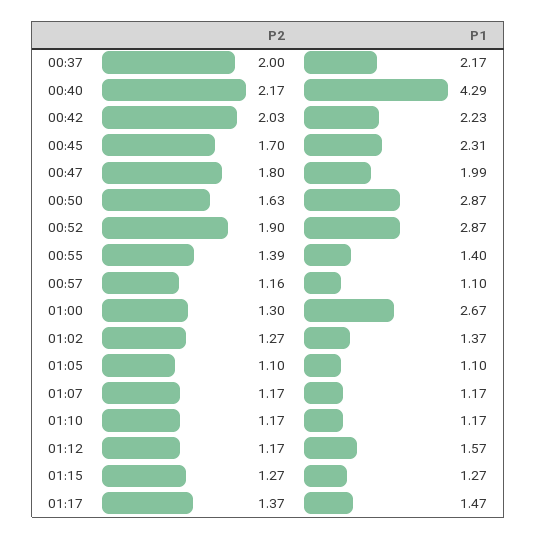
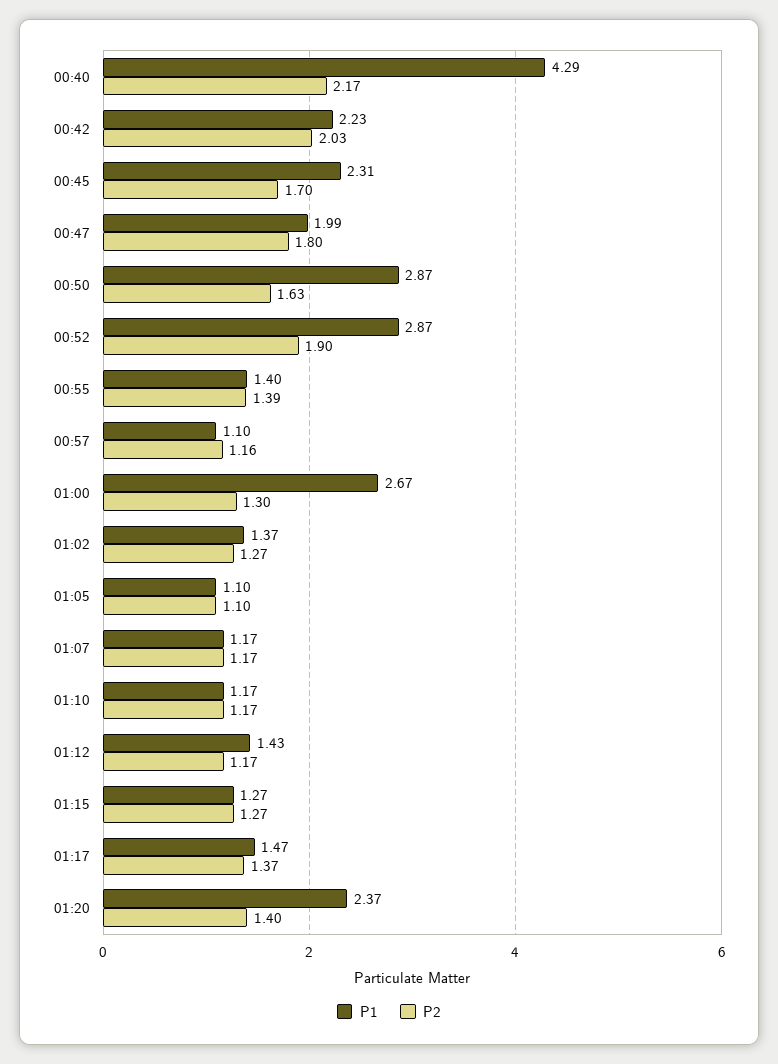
P2, 00:37: 2 -> none
P1, 00:37: 2.17 -> none
P1, 01:12: 1.57 -> 1.43
P1, 01:20: none -> 2.37
P2, 01:20: none -> 1.4

